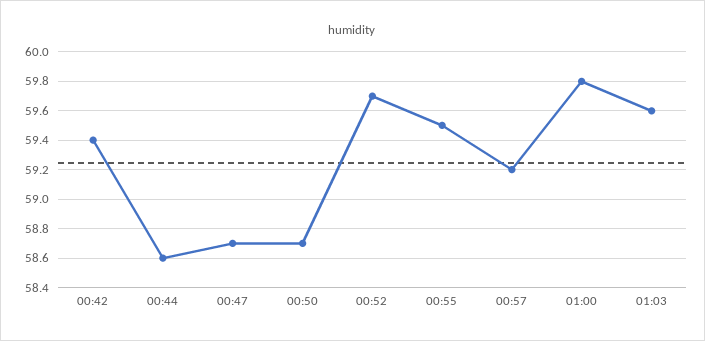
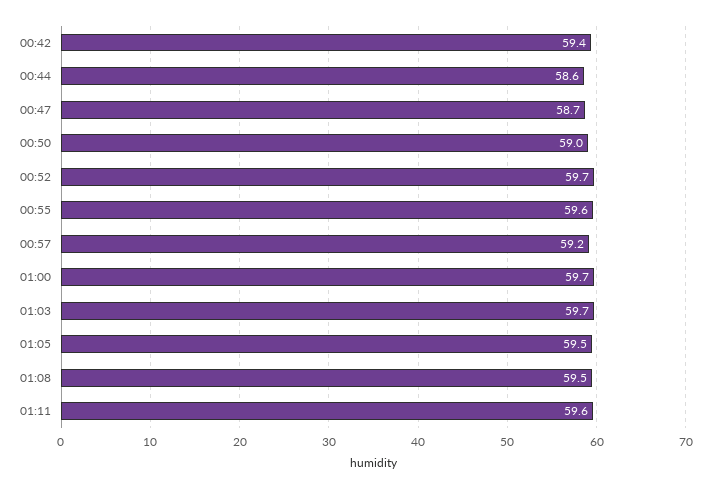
00:50: 58.7 -> 59
00:55: 59.5 -> 59.6
01:00: 59.8 -> 59.7
01:03: 59.6 -> 59.7
01:05: none -> 59.5
01:08: none -> 59.5
01:11: none -> 59.6

